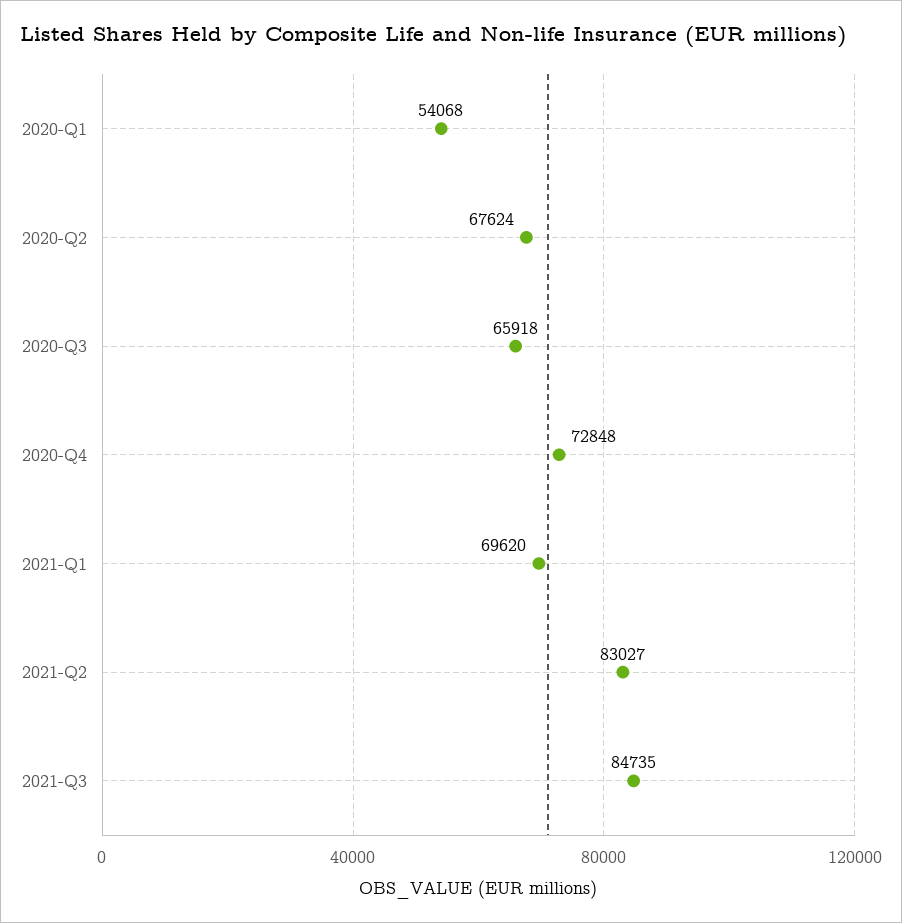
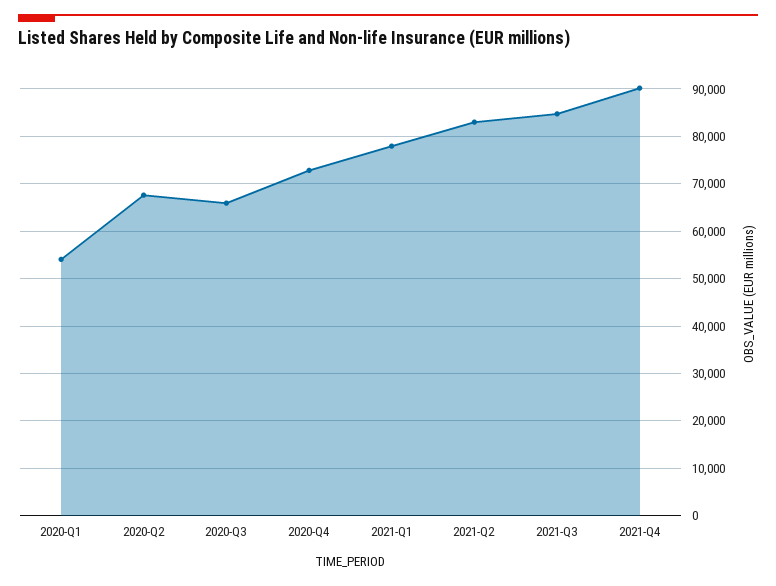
2021-Q1: 69620 -> 78000
2021-Q4: none -> 90000

